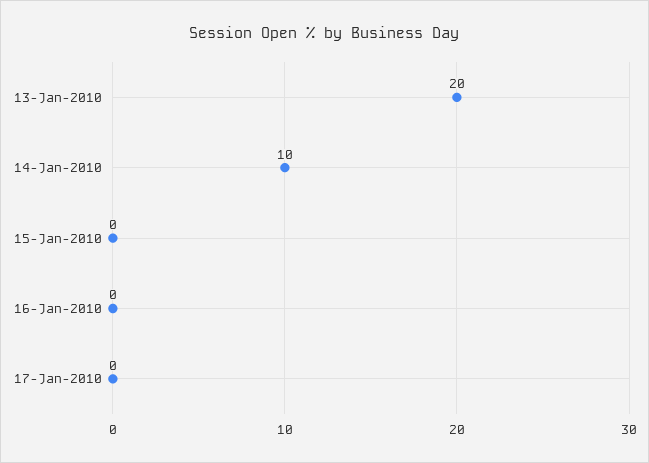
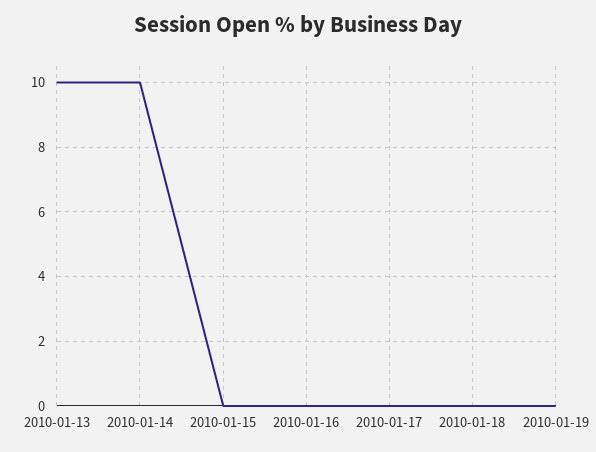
13-Jan-2010: 20 -> 10
2010-01-18: none -> 0
2010-01-19: none -> 0

